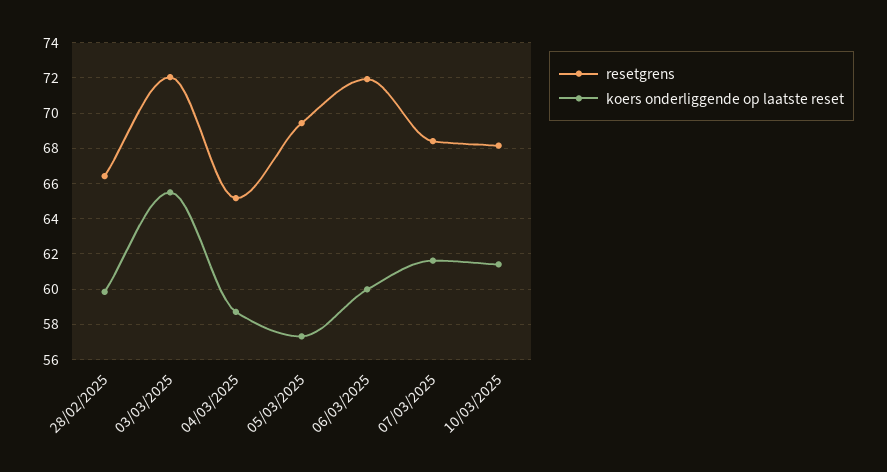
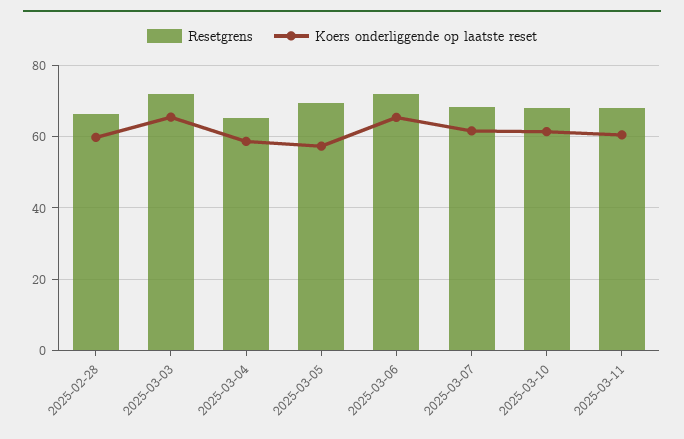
koers onderliggende op laatste reset, 06/03/2025: 60 -> 66
resetgrens, 2025-03-11: none -> 68
koers onderliggende op laatste reset, 2025-03-11: none -> 60

